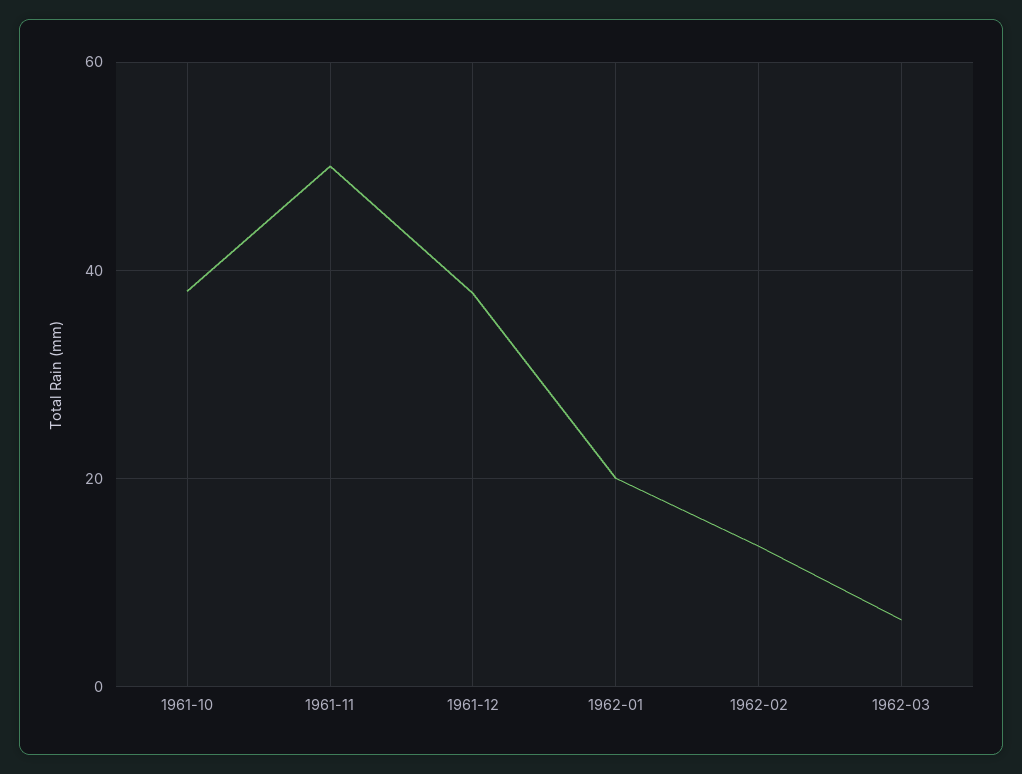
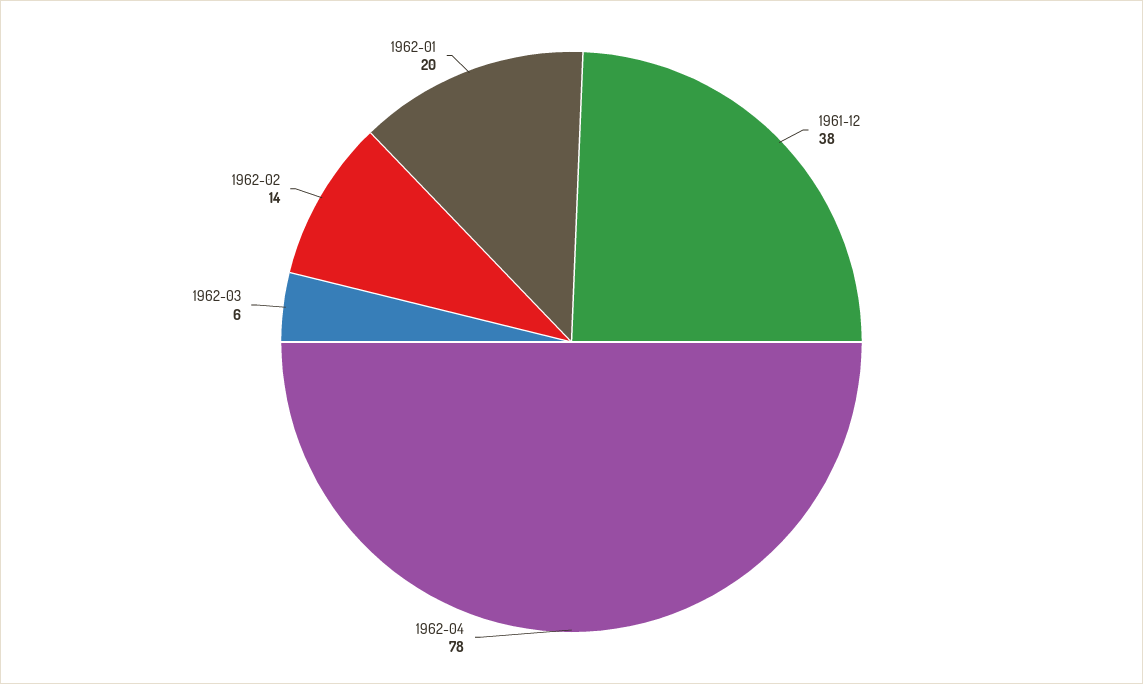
1961-10: 38 -> none
1961-11: 50 -> none
1962-04: none -> 78

